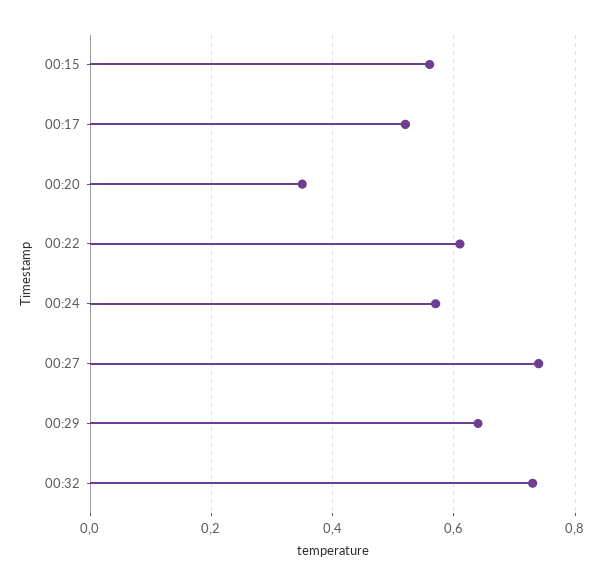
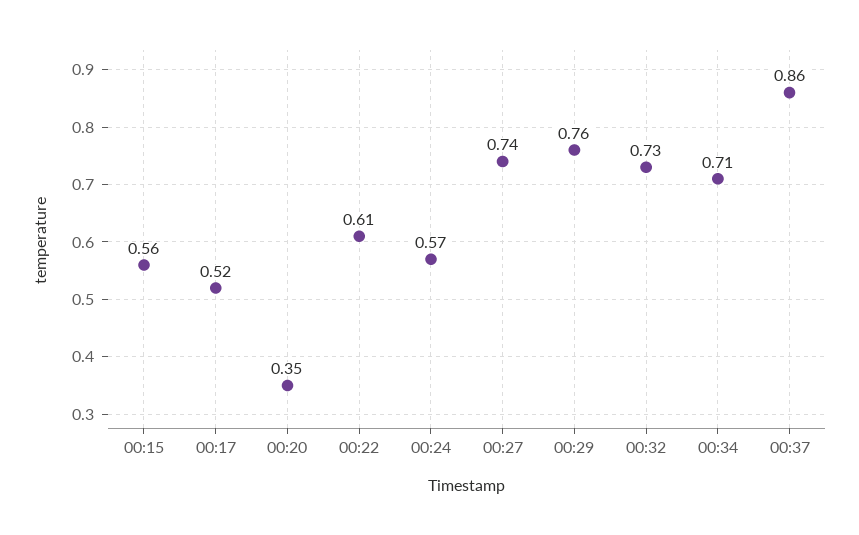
00:29: 0.65 -> 0.76
00:34: none -> 0.71
00:37: none -> 0.86

